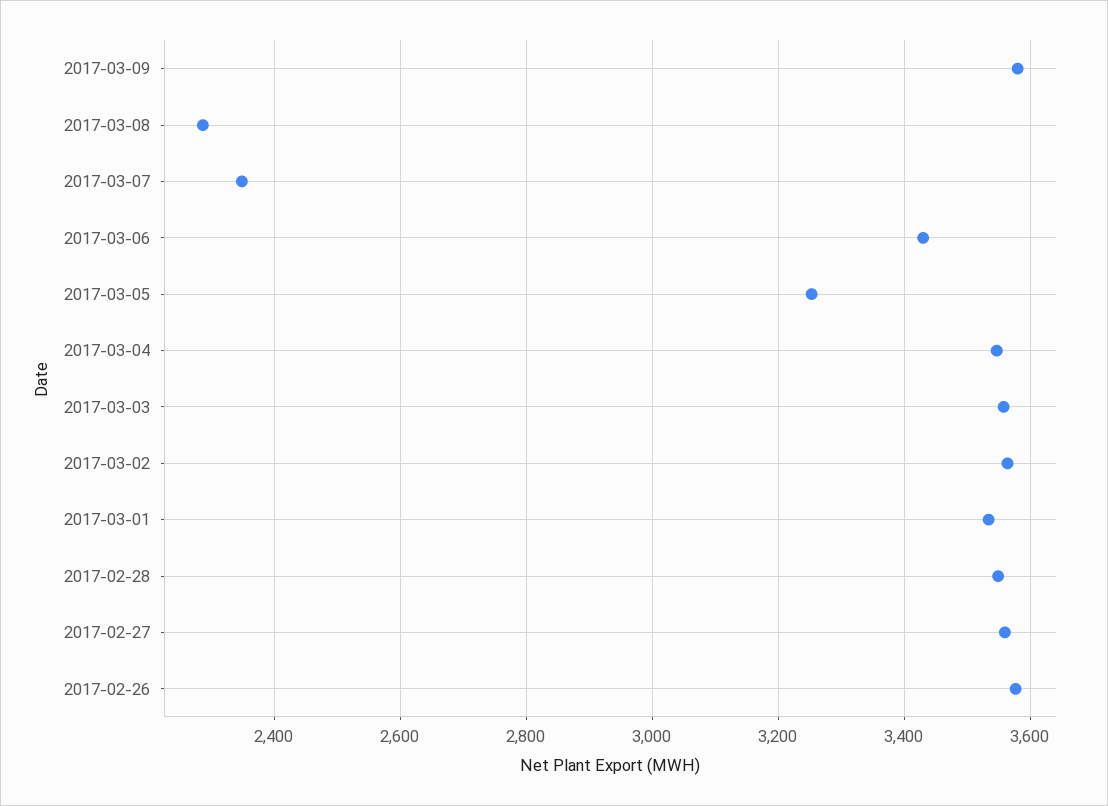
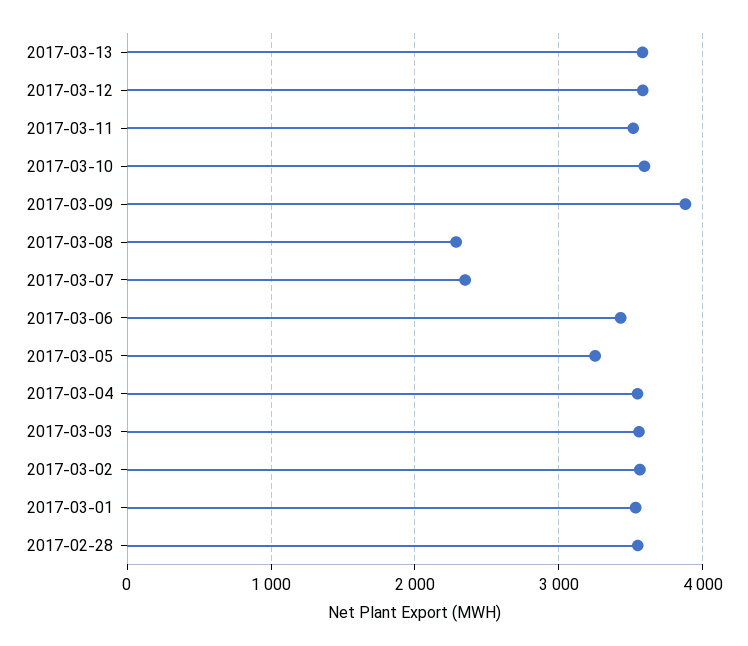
2017-03-09: 3580 -> 3900
2017-02-27: 3560 -> none
2017-02-26: 3580 -> none
2017-03-13: none -> 3600
2017-03-12: none -> 3600
2017-03-11: none -> 3500
2017-03-10: none -> 3600

